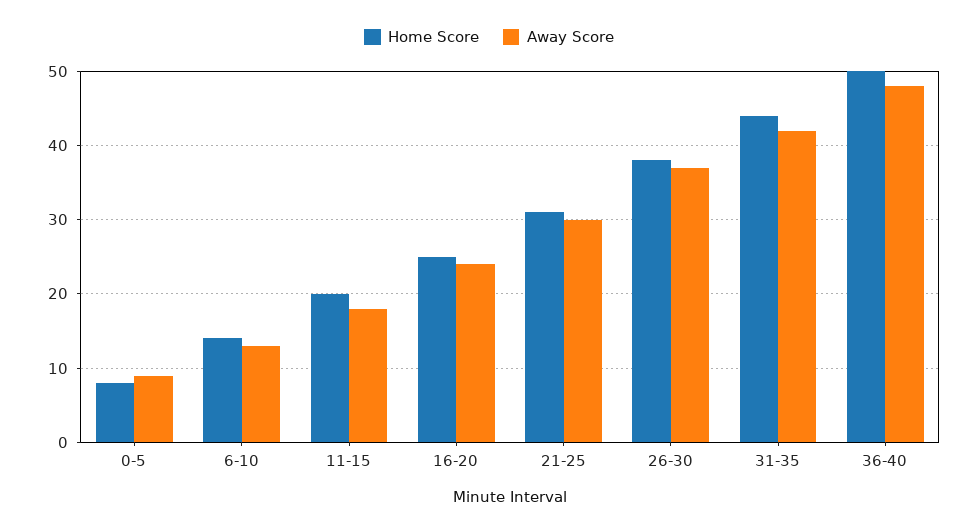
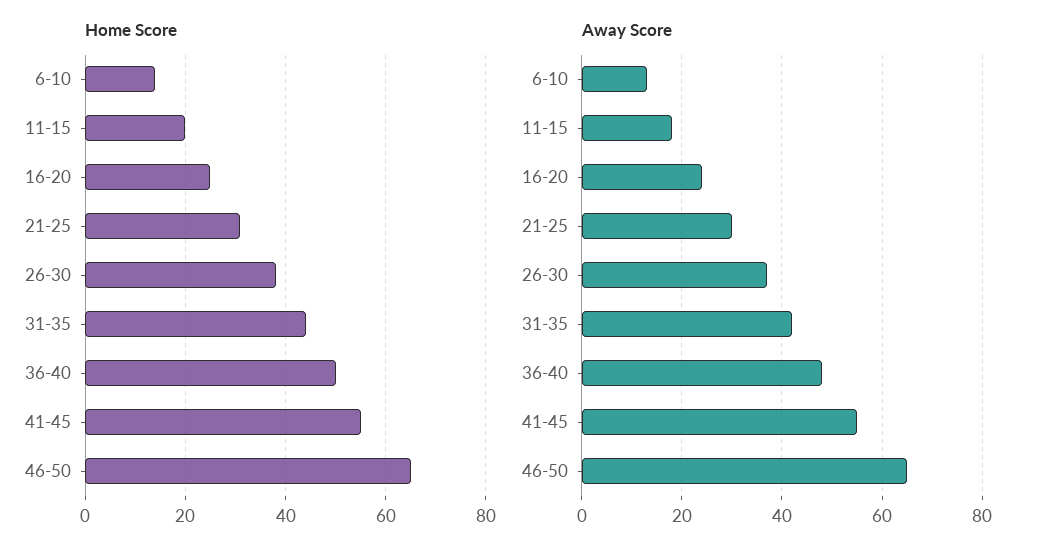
Home Score, 0-5: 8 -> none
Away Score, 0-5: 9 -> none
Home Score, 41-45: none -> 55
Home Score, 46-50: none -> 65
Away Score, 41-45: none -> 55
Away Score, 46-50: none -> 65

